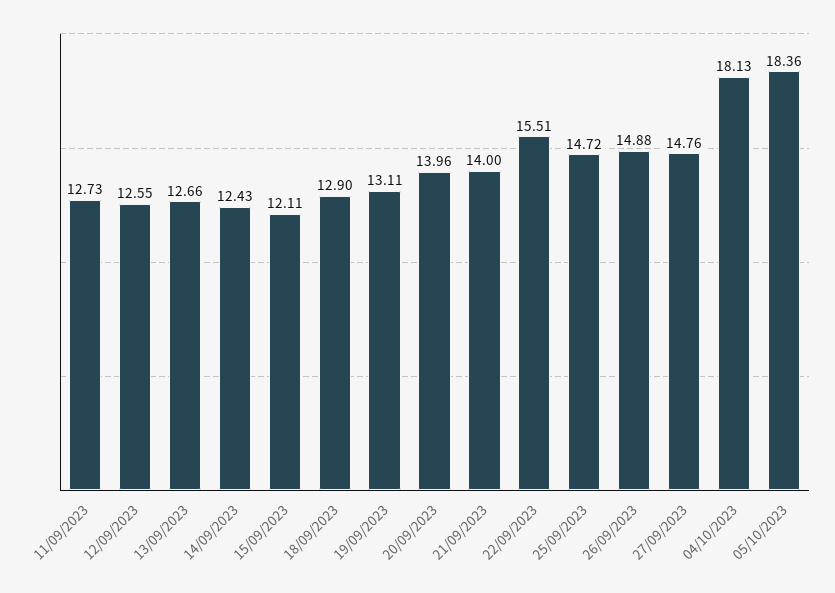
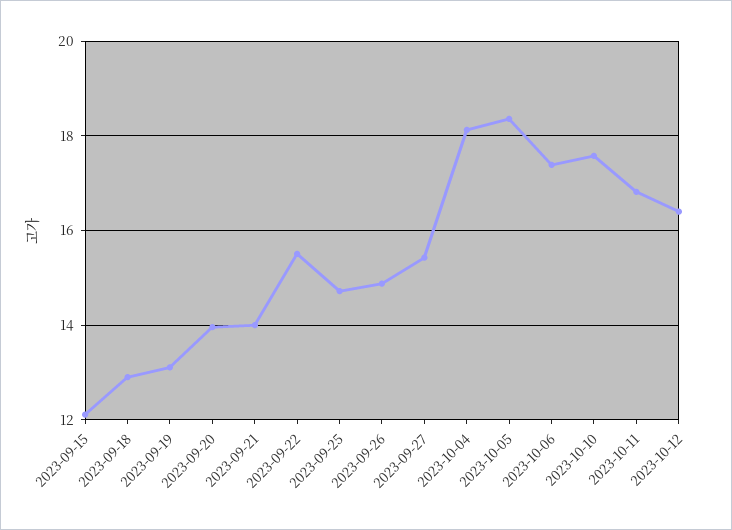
11/09/2023: 12.73 -> none
12/09/2023: 12.55 -> none
13/09/2023: 12.66 -> none
14/09/2023: 12.43 -> none
27/09/2023: 14.76 -> 15.4
2023-10-06: none -> 17.4
2023-10-10: none -> 17.6
2023-10-11: none -> 16.8
2023-10-12: none -> 16.4

